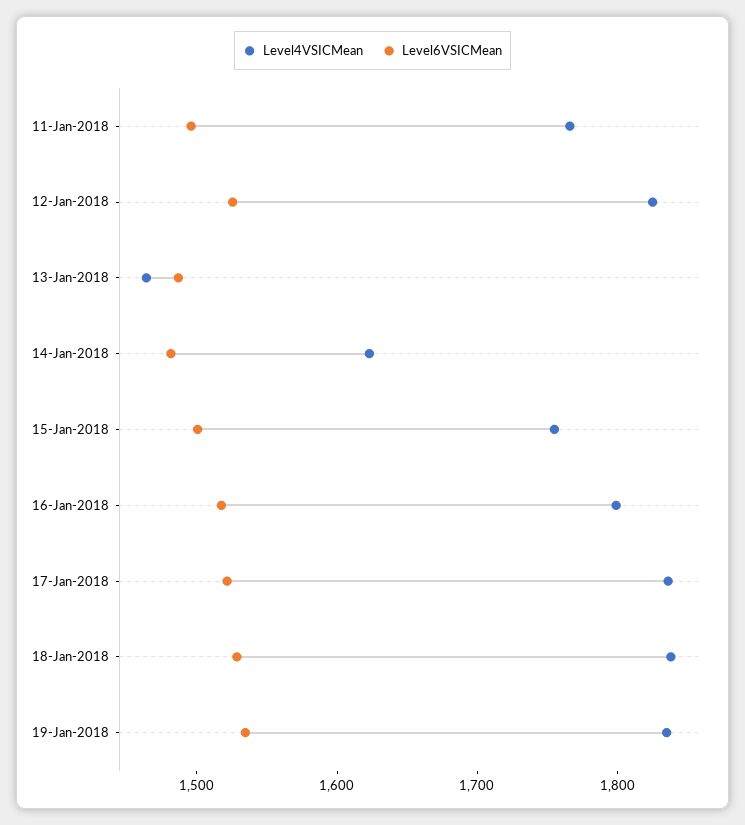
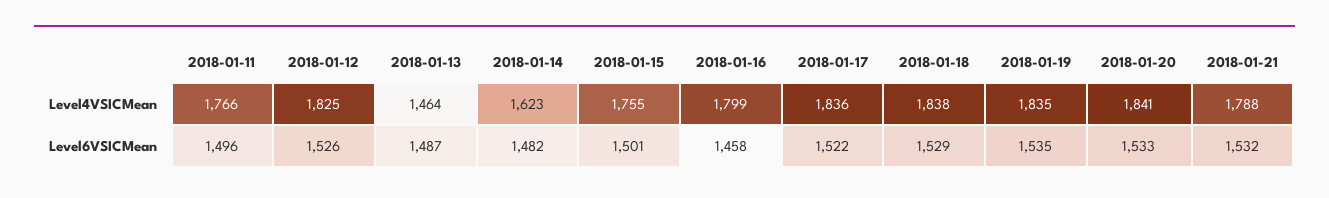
Level6VSICMean, 16-Jan-2018: 1520 -> 1458
Level4VSICMean, 2018-01-20: none -> 1841
Level4VSICMean, 2018-01-21: none -> 1788
Level6VSICMean, 2018-01-20: none -> 1533
Level6VSICMean, 2018-01-21: none -> 1532

